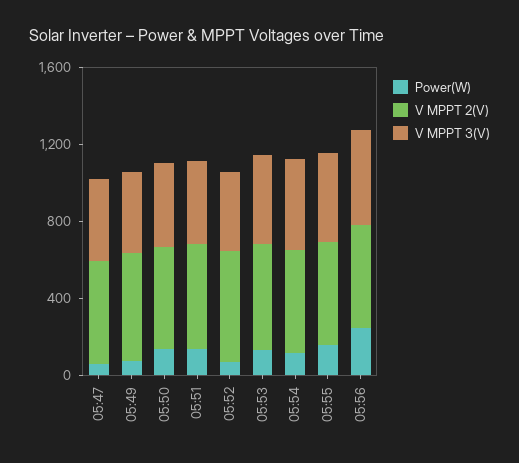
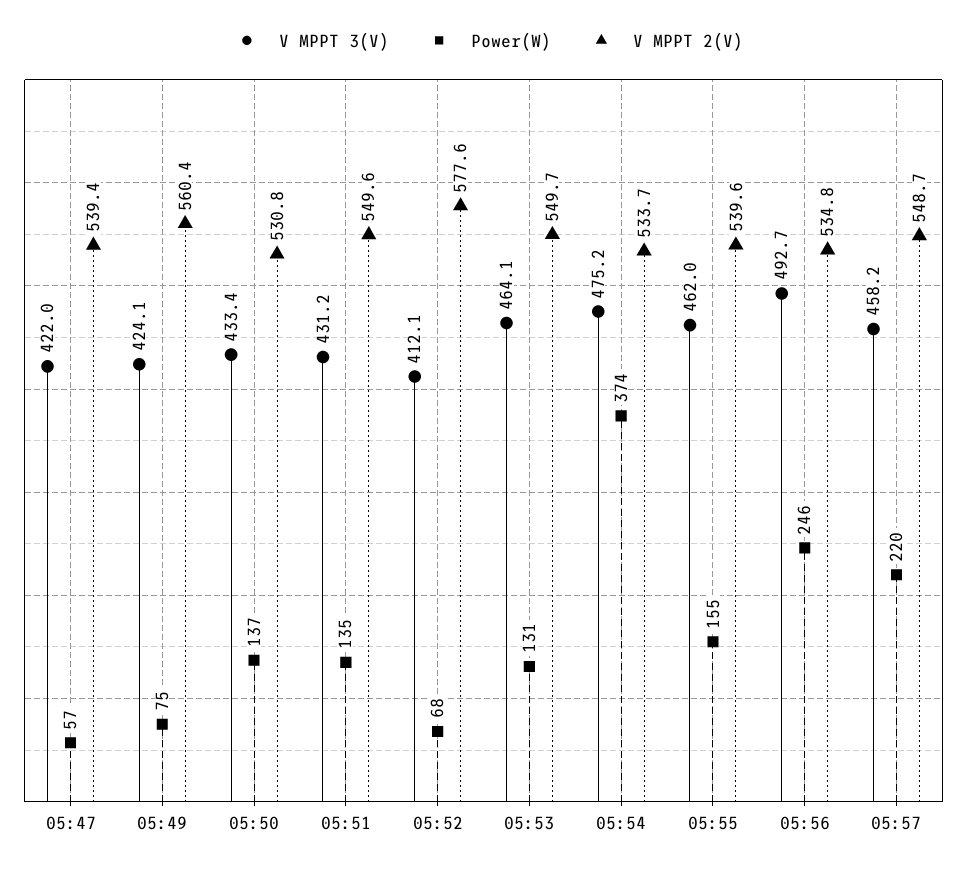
Power(W), 05:54: 100 -> 374
V MPPT 3(V), 05:57: none -> 458.2
Power(W), 05:57: none -> 220
V MPPT 2(V), 05:57: none -> 548.7

